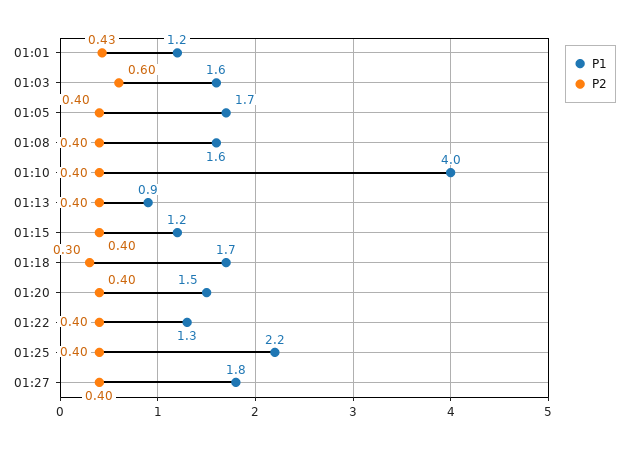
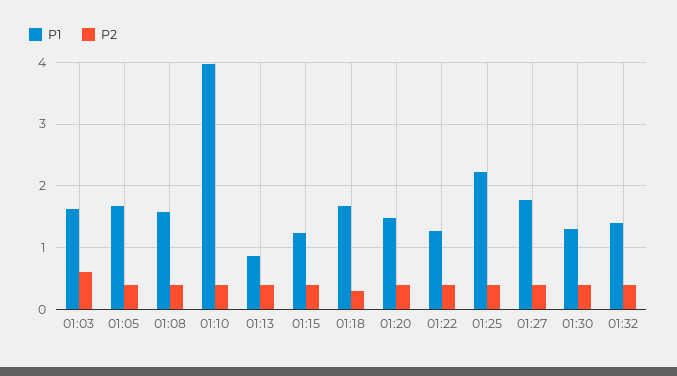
P1, 01:01: 1.2 -> none
P2, 01:01: 0.43 -> none
P1, 01:30: none -> 1.3
P2, 01:30: none -> 0.4
P1, 01:32: none -> 1.4
P2, 01:32: none -> 0.4

